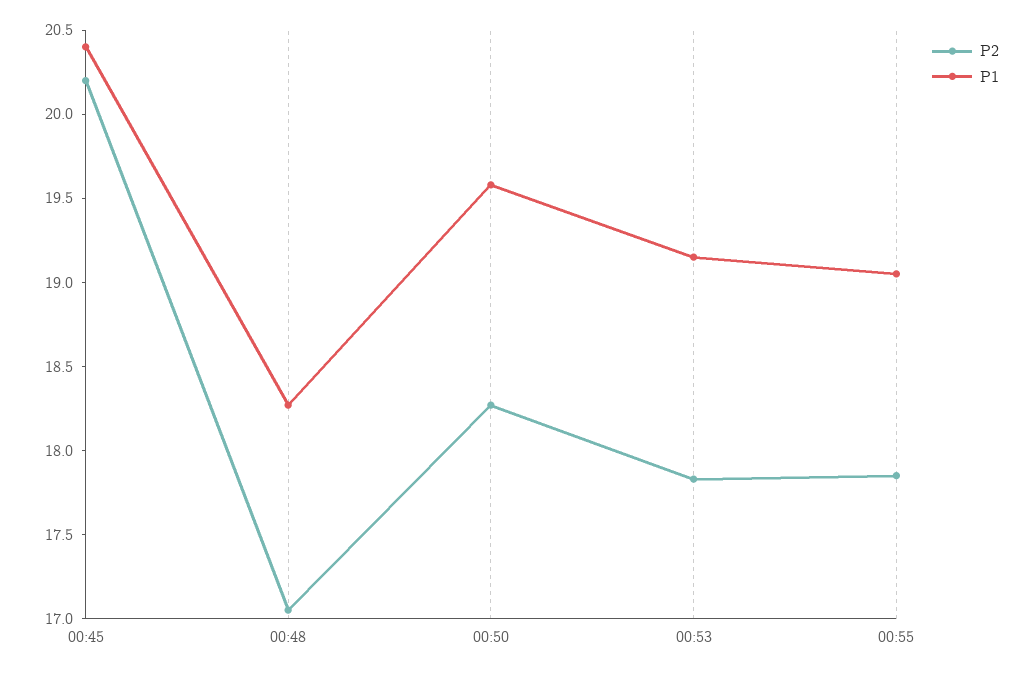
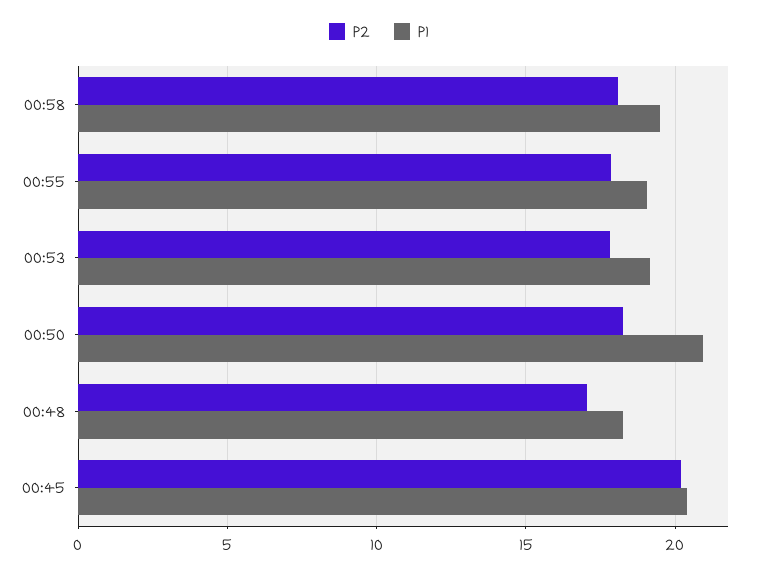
P1, 00:50: 19.6 -> 21
P2, 00:58: none -> 18
P1, 00:58: none -> 19.5

